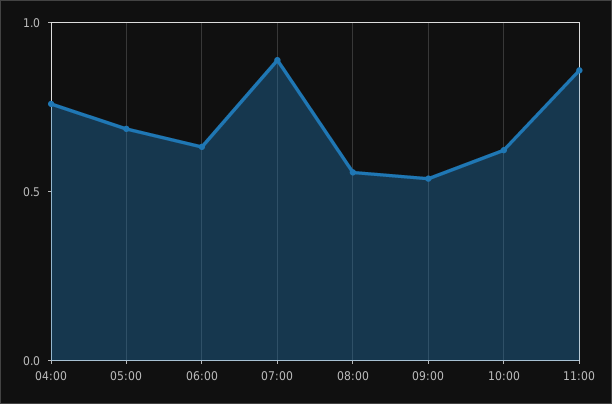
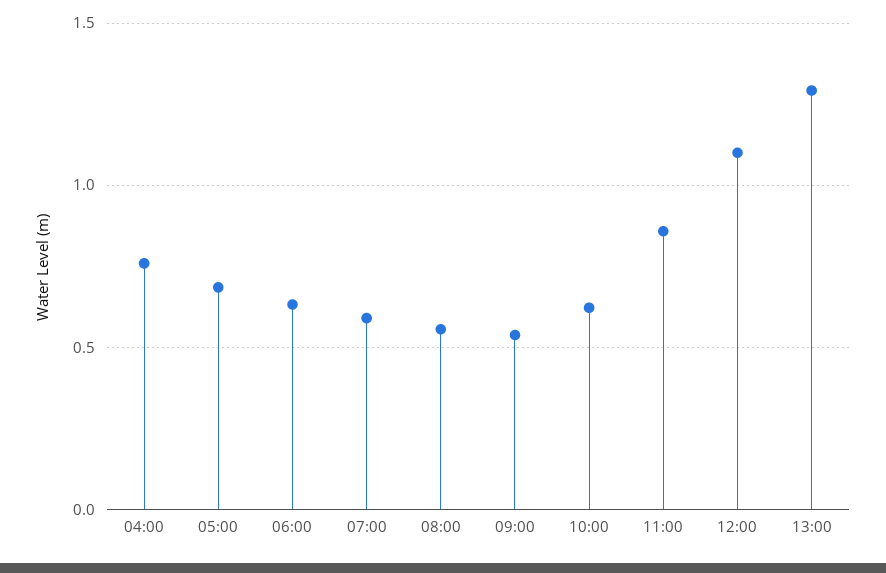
07:00: 0.9 -> 0.6
12:00: none -> 1.1
13:00: none -> 1.3

